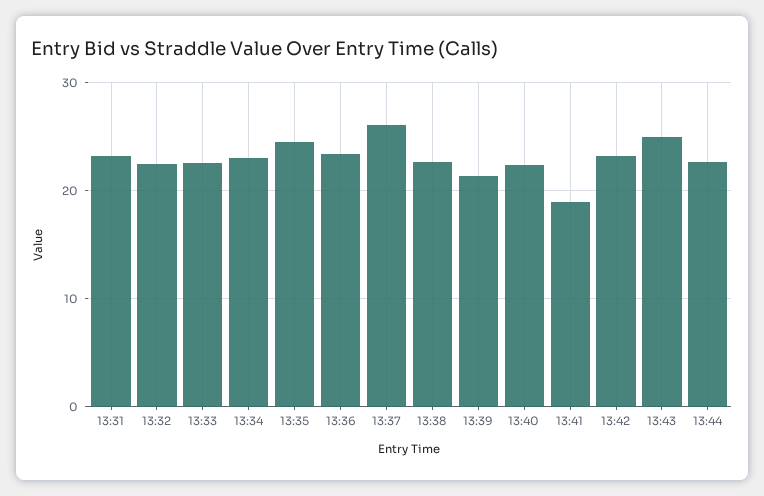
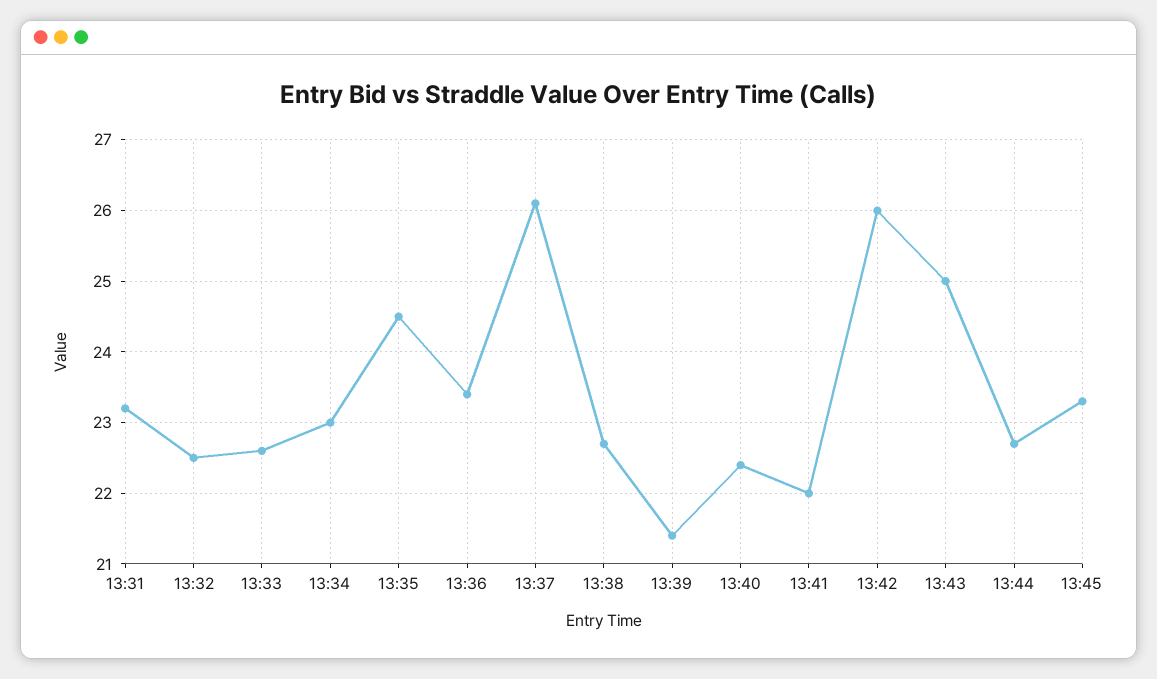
13:41: 19 -> 22
13:42: 23 -> 26
13:45: none -> 23.3

